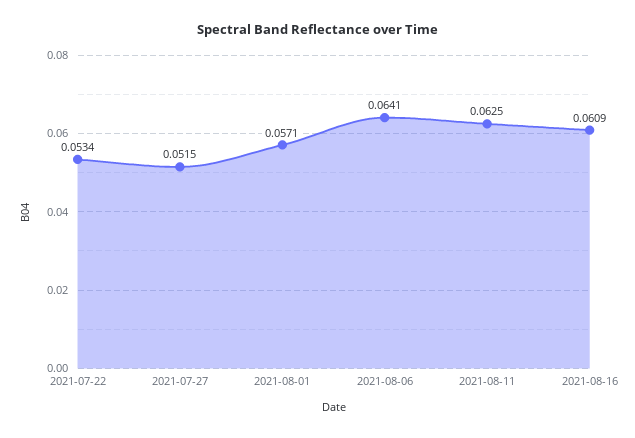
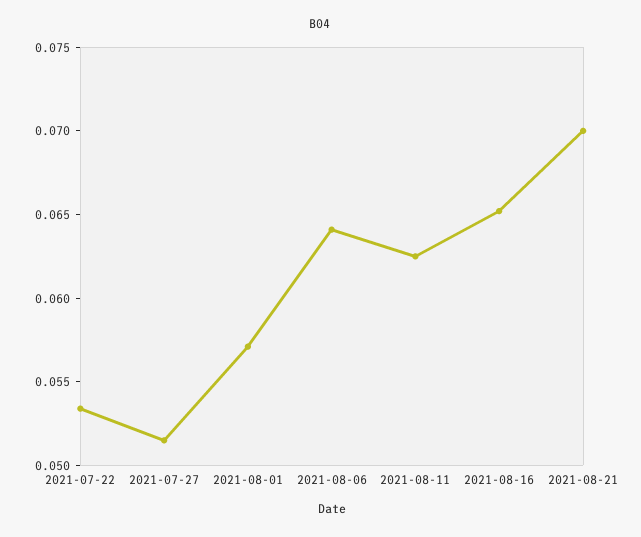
2021-08-16: 0.0609 -> 0.065
2021-08-21: none -> 0.07

